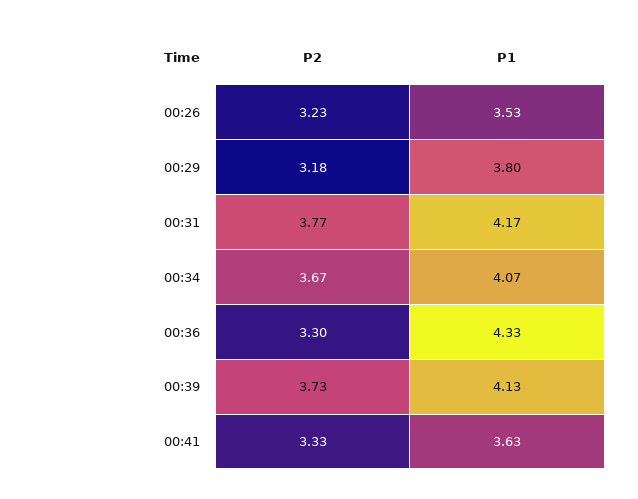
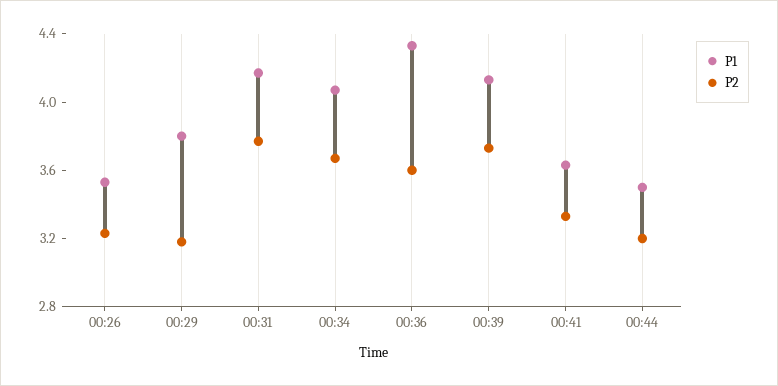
P2, 00:36: 3.3 -> 3.6
P1, 00:44: none -> 3.5
P2, 00:44: none -> 3.2

